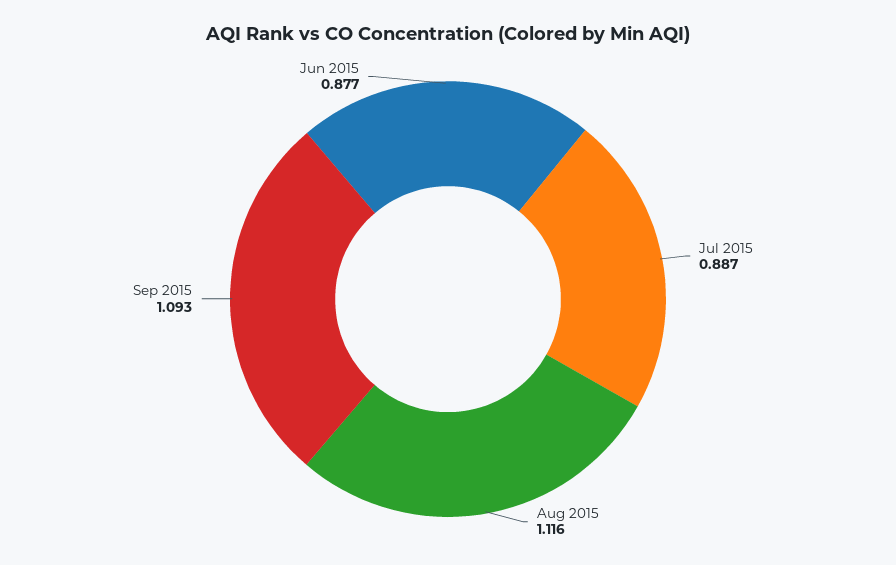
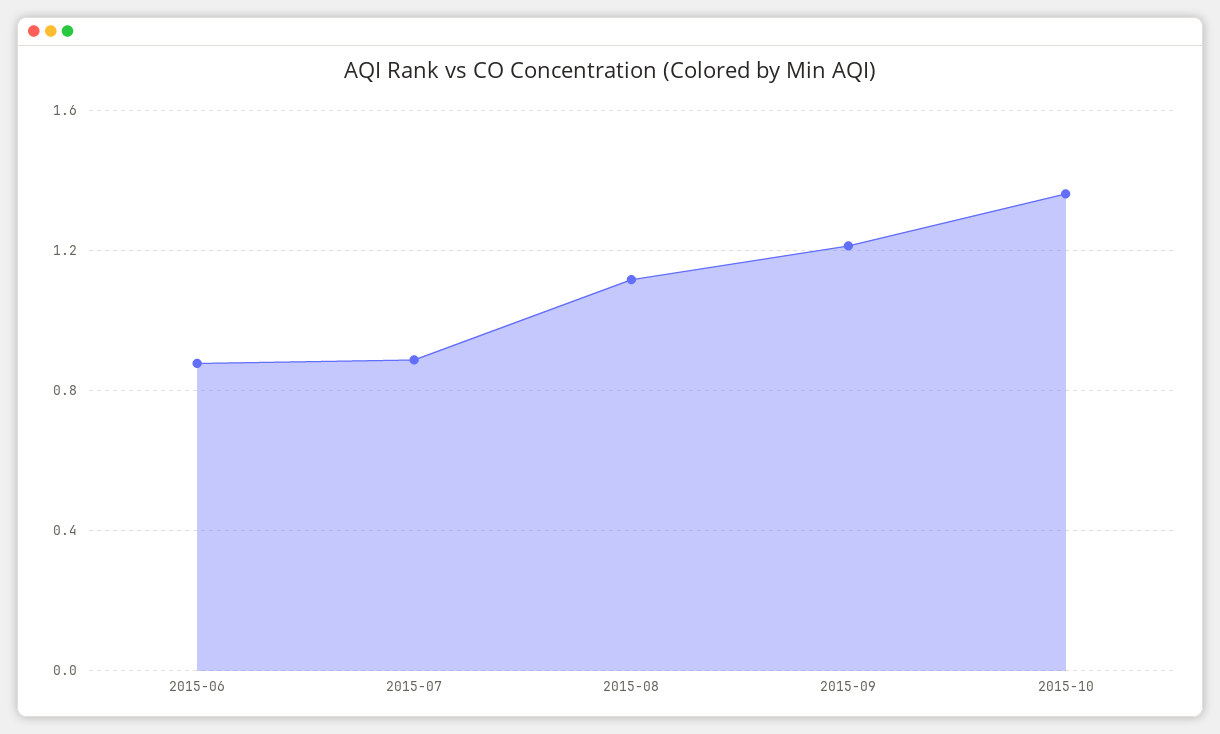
Sep 2015: 1.093 -> 1.2
2015-10: none -> 1.35

